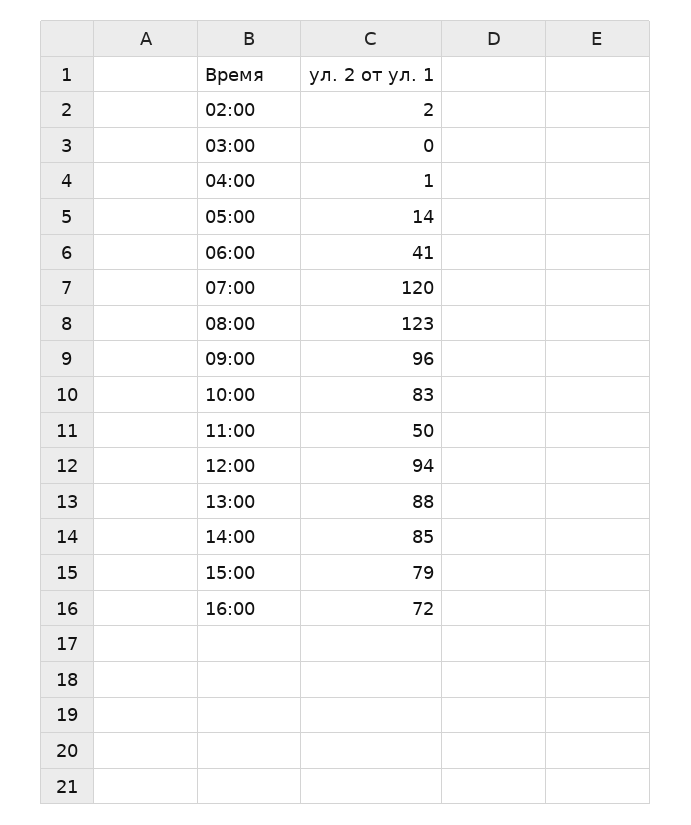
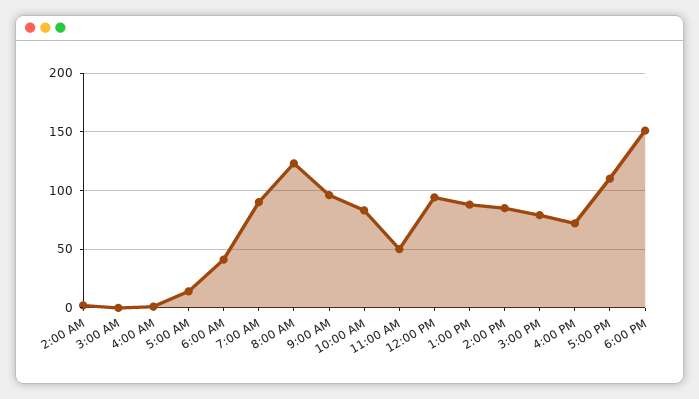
07:00: 120 -> 90
5:00 PM: none -> 110
6:00 PM: none -> 150

